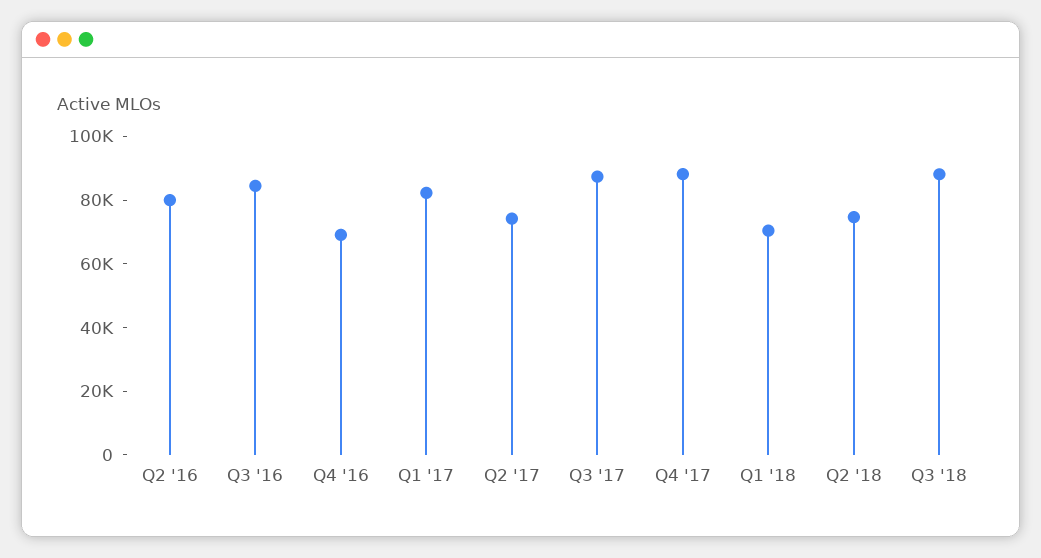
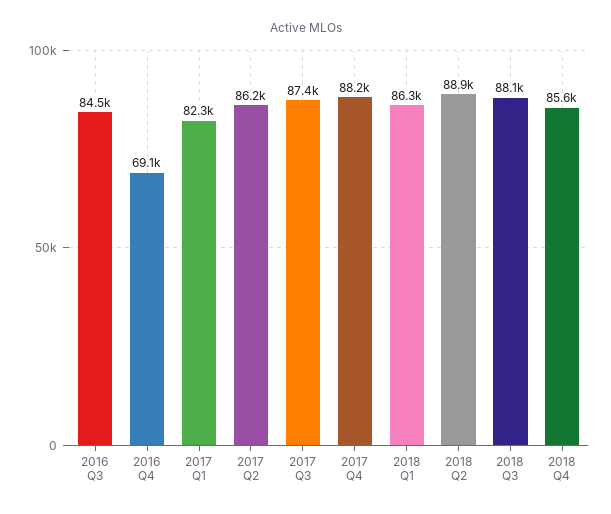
Q2 '16: 80000 -> none
Q2 '17: 75000 -> 86200
Q1 '18: 70000 -> 86300
Q2 '18: 75000 -> 88900
2018 Q4: none -> 85600

